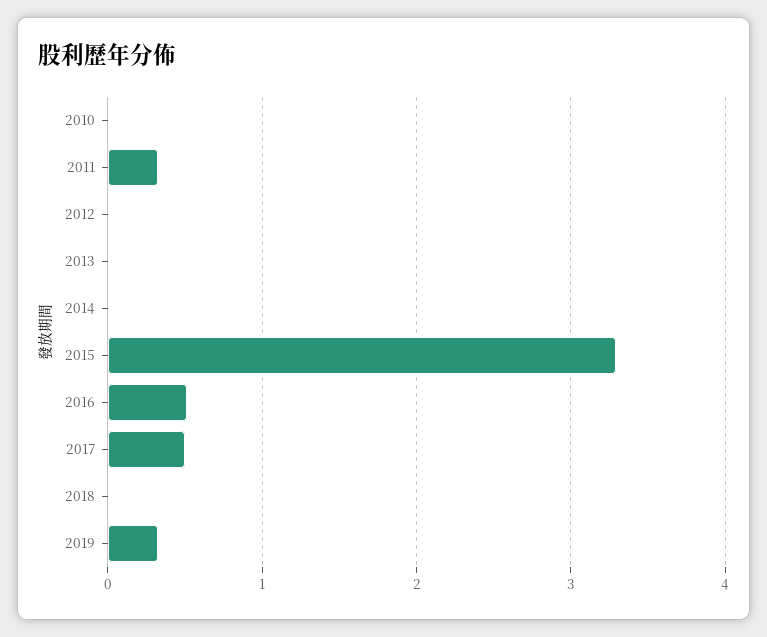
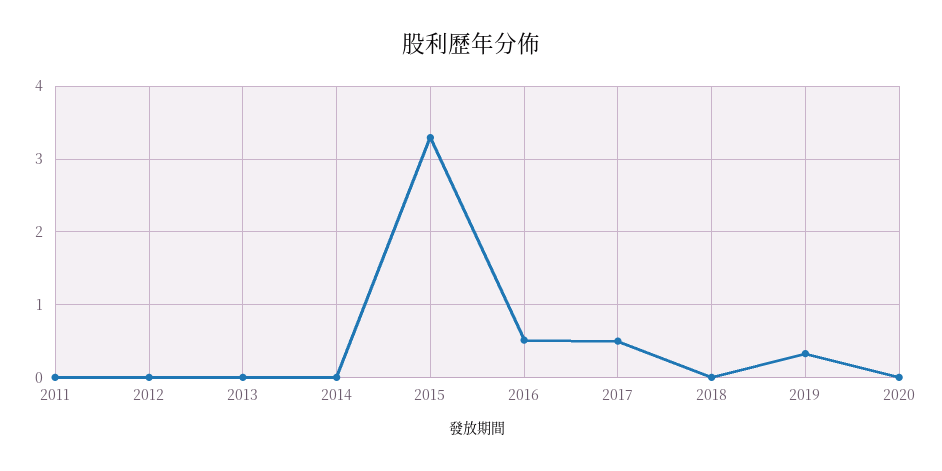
2010: 0 -> none
2011: 0.3 -> 0
2020: none -> 0

